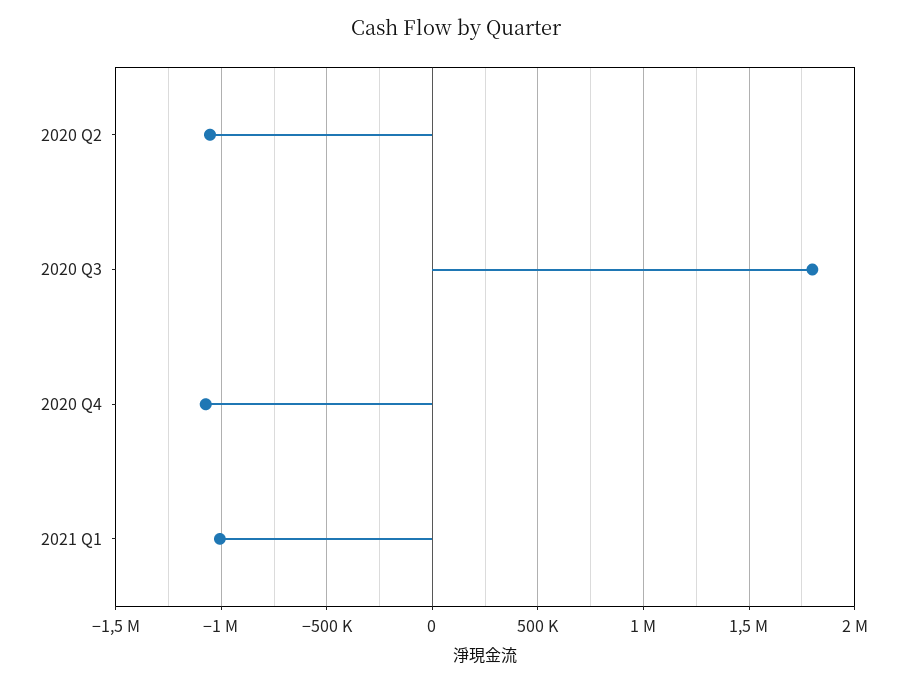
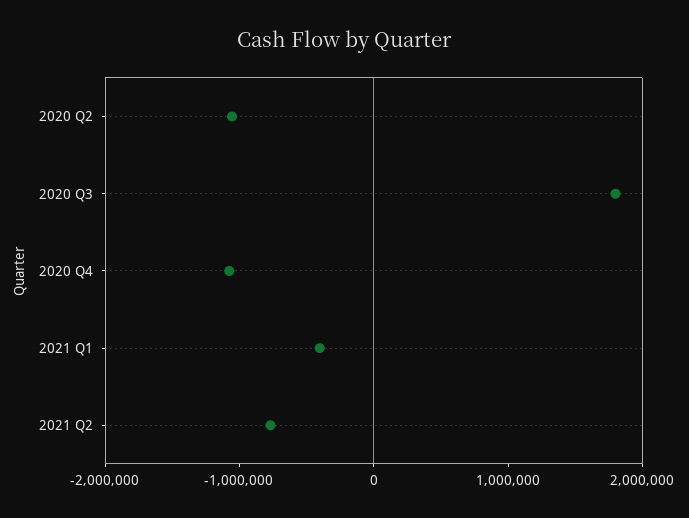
2021 Q1: -1000000 -> -400000
2021 Q2: none -> -800000

